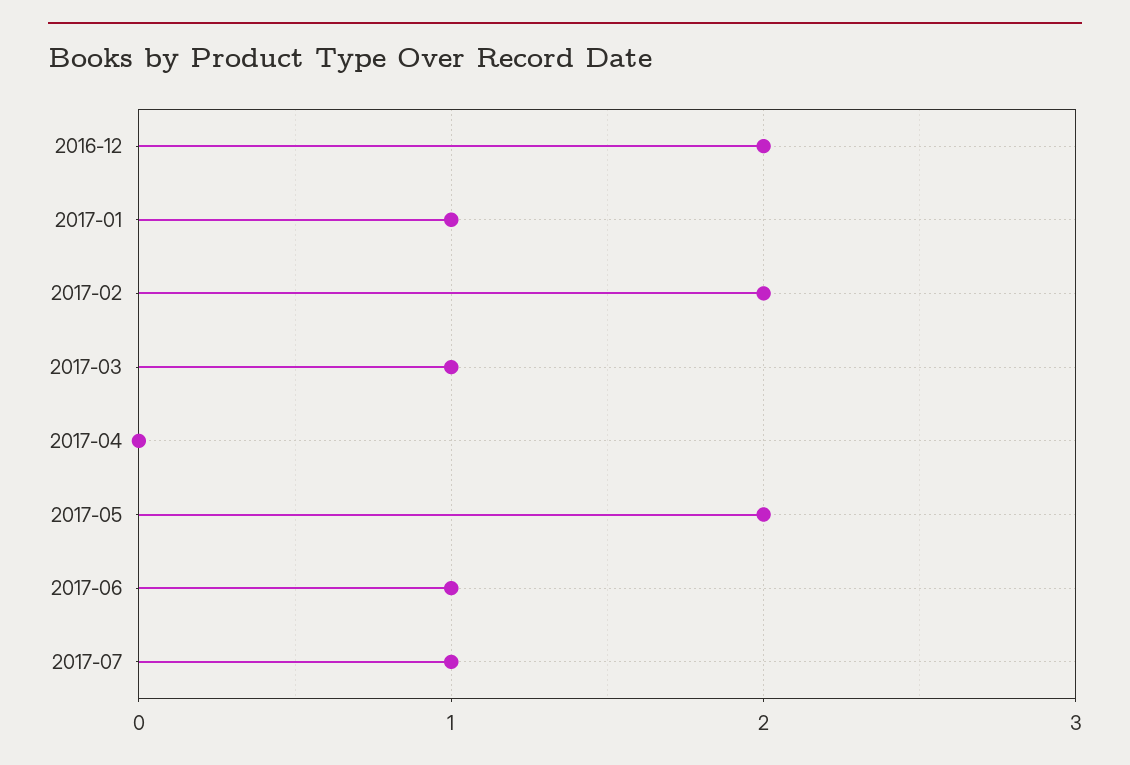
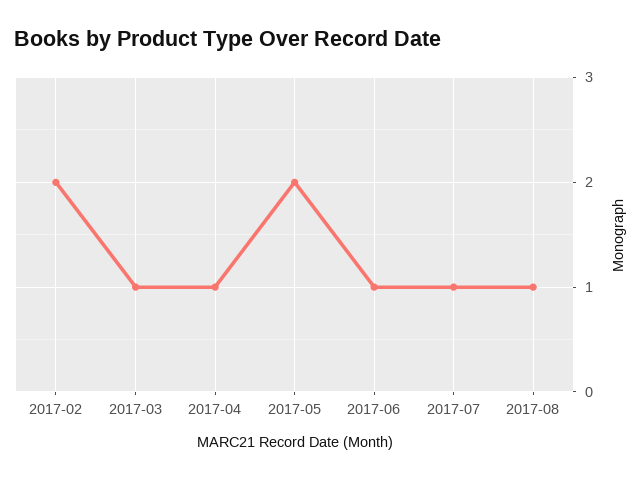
2016-12: 2 -> none
2017-01: 1 -> none
2017-04: 0 -> 1
2017-08: none -> 1

